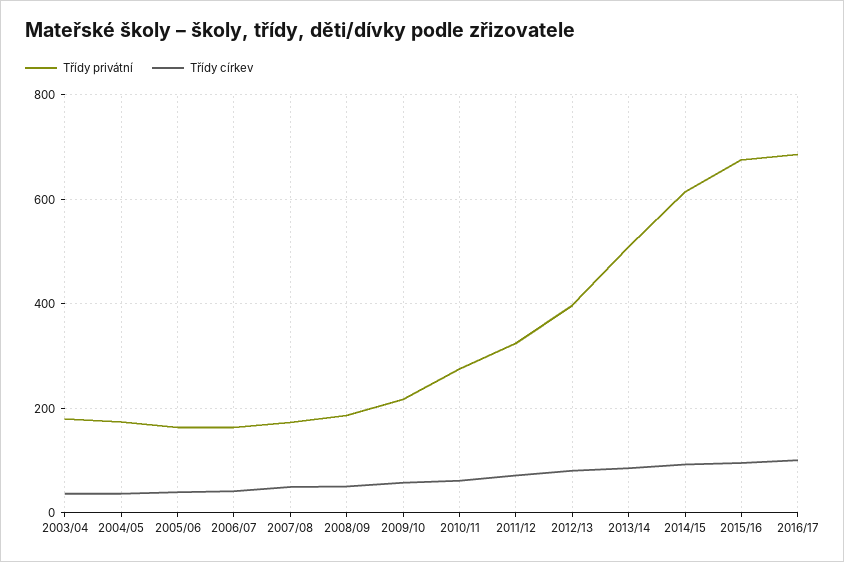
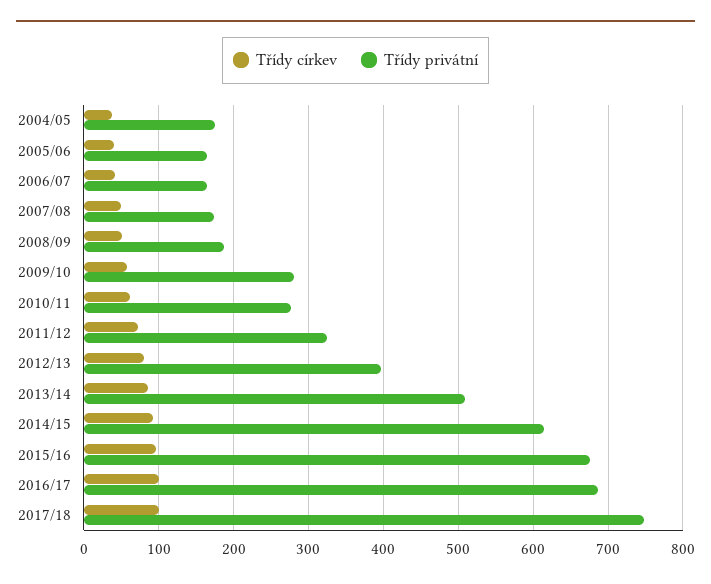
Třídy privátní, 2003/04: 180 -> none
Třídy církev, 2003/04: 40 -> none
Třídy privátní, 2009/10: 220 -> 280
Třídy církev, 2017/18: none -> 100
Třídy privátní, 2017/18: none -> 750

